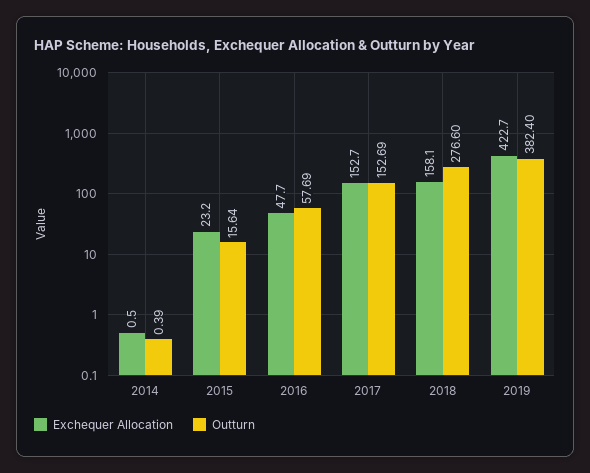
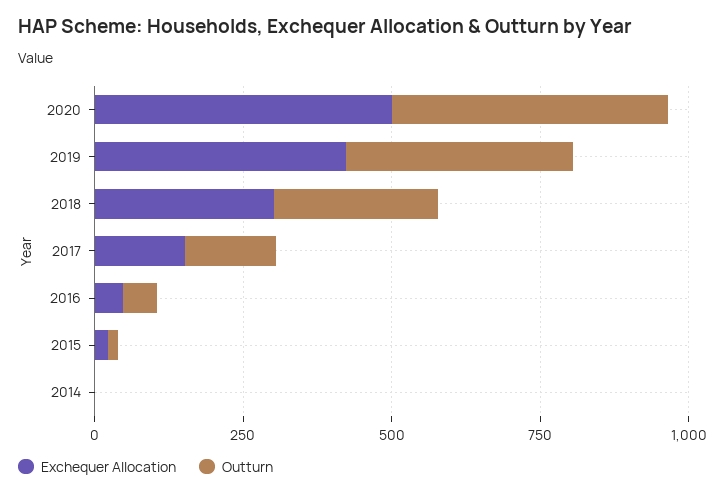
Exchequer Allocation, 2018: 158.1 -> 300
Exchequer Allocation, 2020: none -> 500
Outturn, 2020: none -> 450

